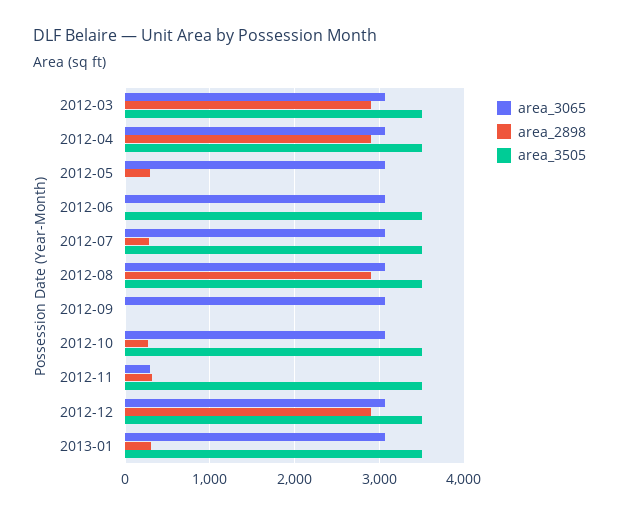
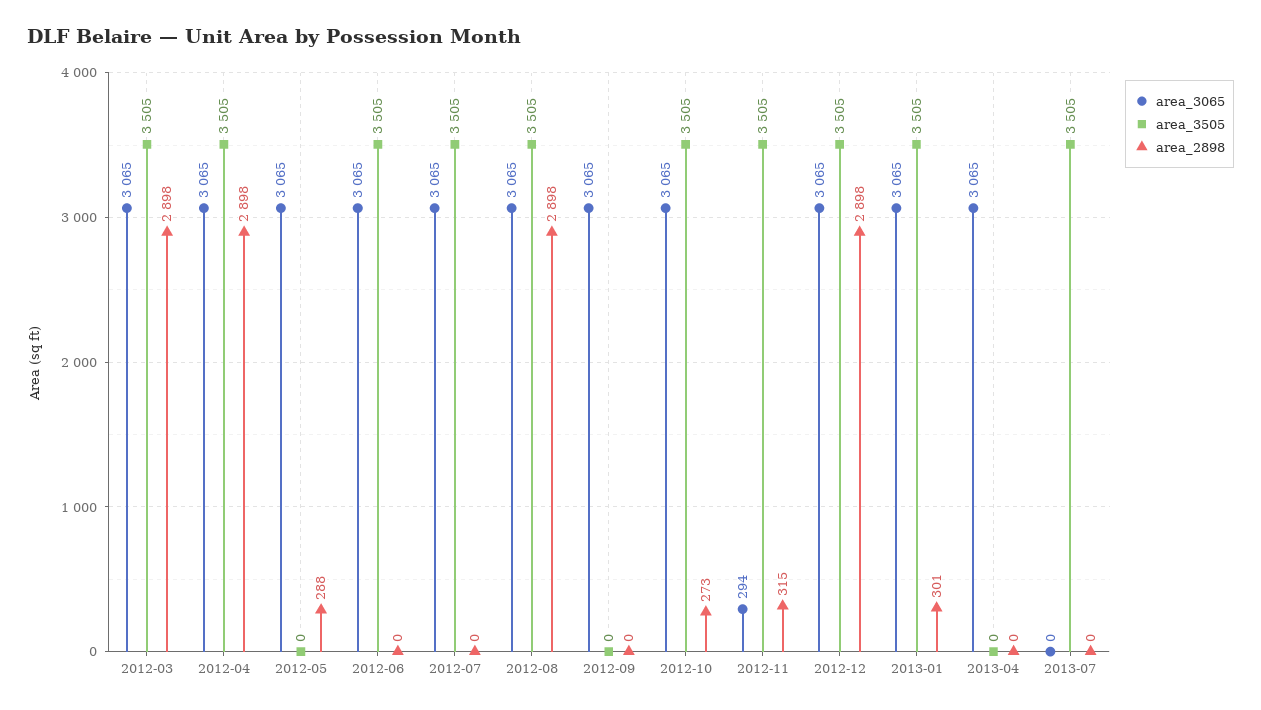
area_2898, 2012-07: 300 -> 0
area_3065, 2013-04: none -> 3065
area_3505, 2013-04: none -> 0
area_2898, 2013-04: none -> 0
area_3065, 2013-07: none -> 0
area_3505, 2013-07: none -> 3505
area_2898, 2013-07: none -> 0

